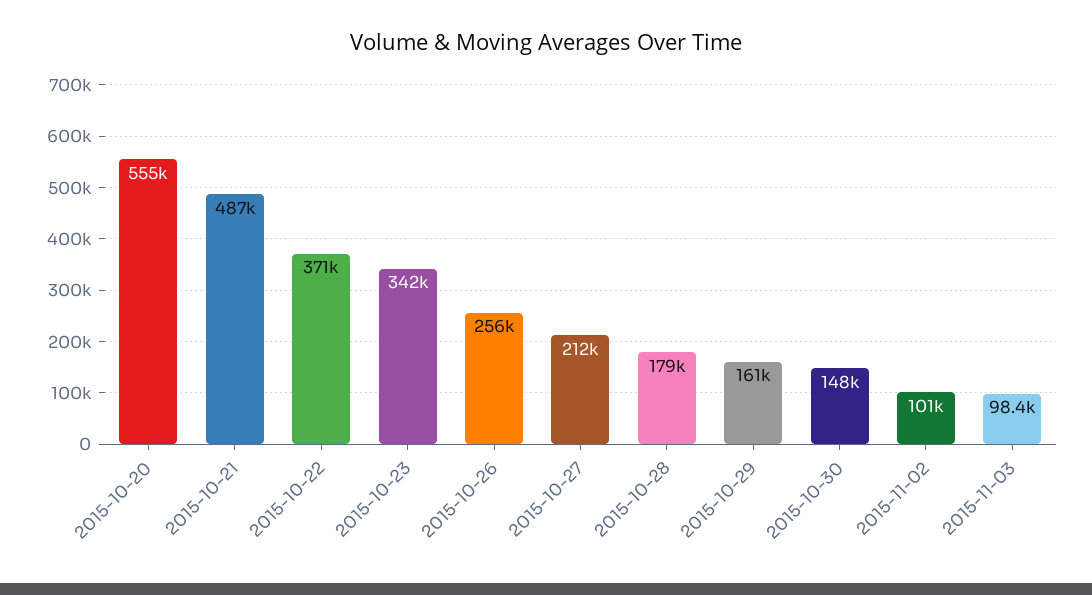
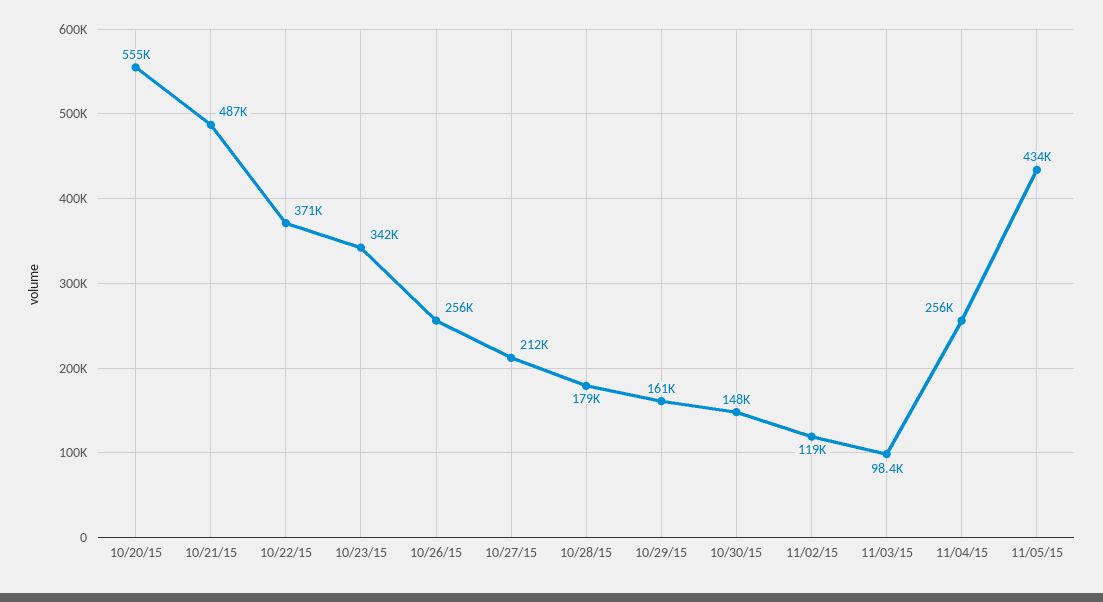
2015-11-02: 101000 -> 119000
11/04/15: none -> 256000
11/05/15: none -> 434000

